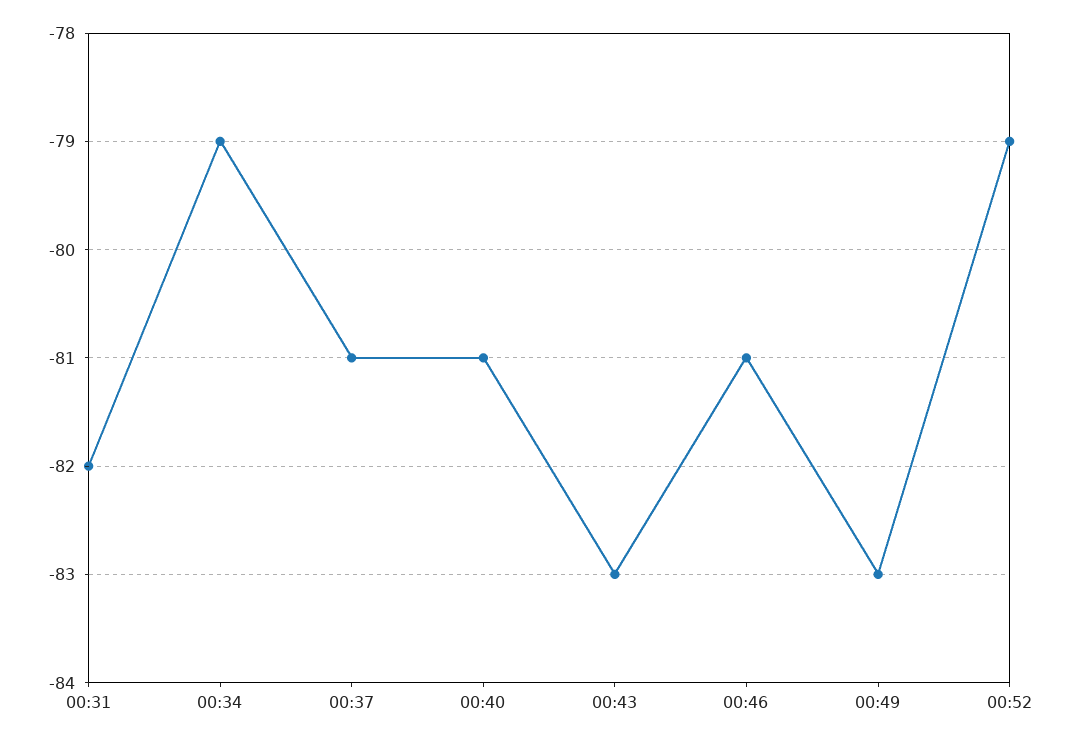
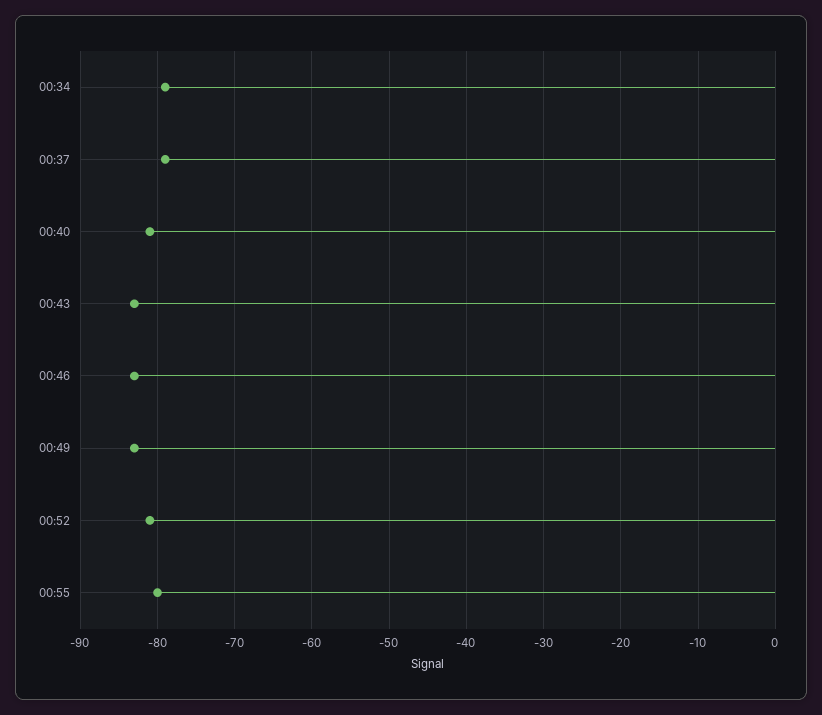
00:31: -82 -> none
00:37: -81 -> -79
00:46: -81 -> -83
00:52: -79 -> -81
00:55: none -> -80

